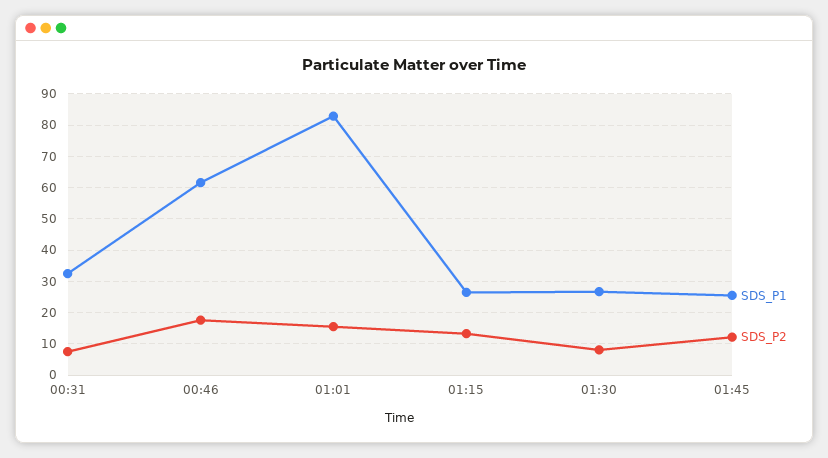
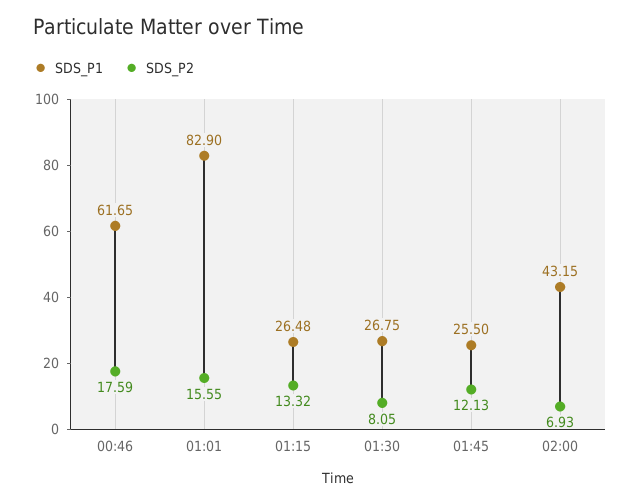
SDS_P1, 00:31: 32 -> none
SDS_P2, 00:31: 8 -> none
SDS_P1, 02:00: none -> 43.15
SDS_P2, 02:00: none -> 6.93

